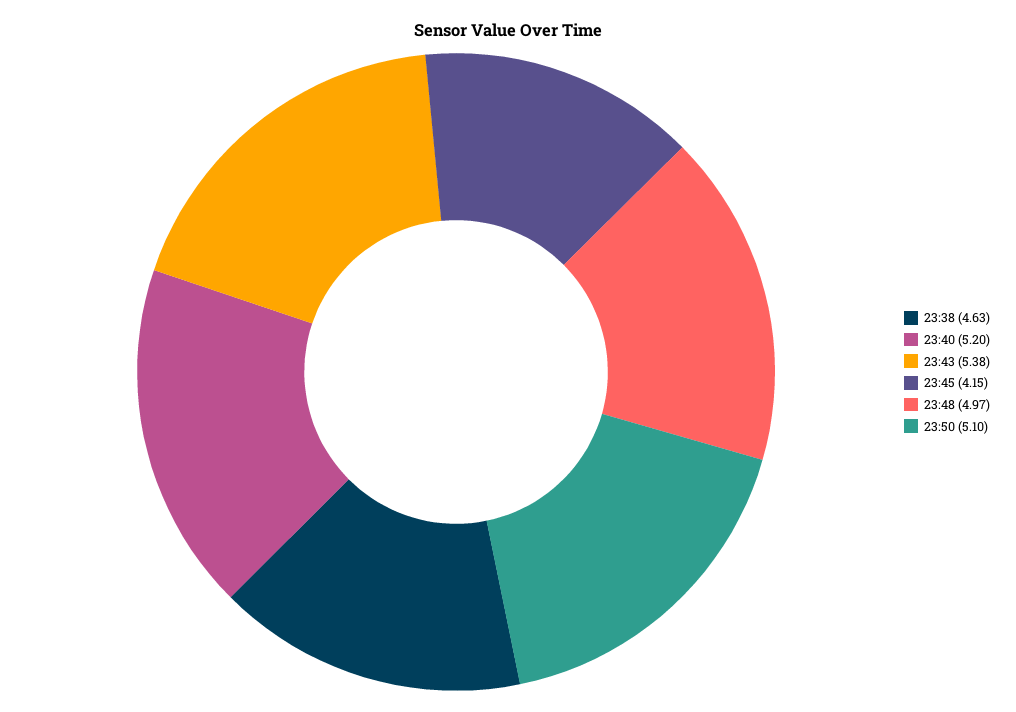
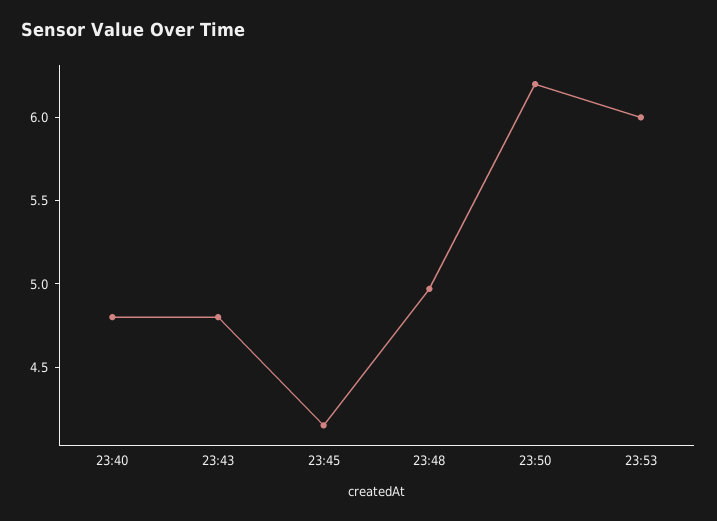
23:38: 4.63 -> none
23:40: 5.2 -> 4.8
23:43: 5.38 -> 4.8
23:50: 5.1 -> 6.2
23:53: none -> 6

